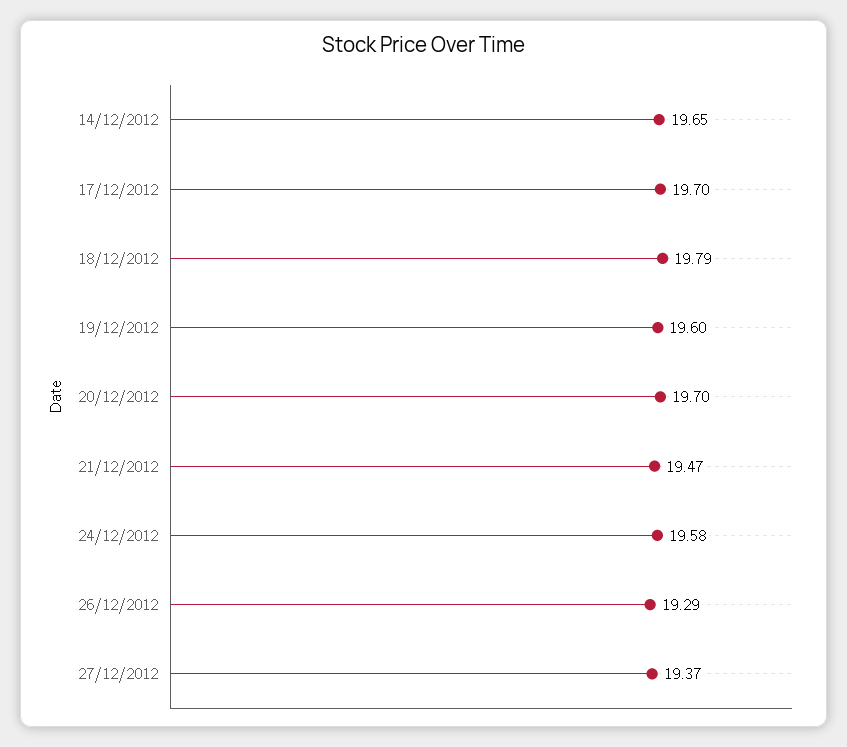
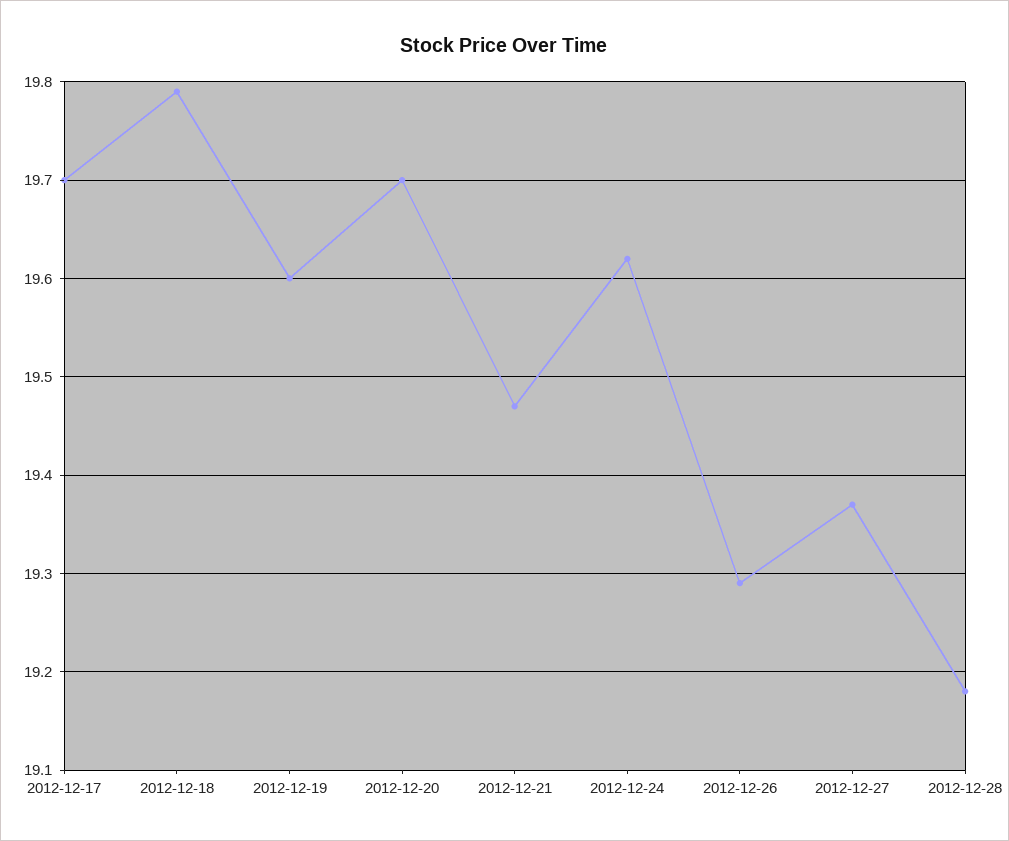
14/12/2012: 19.65 -> none
24/12/2012: 19.58 -> 19.62
2012-12-28: none -> 19.18

